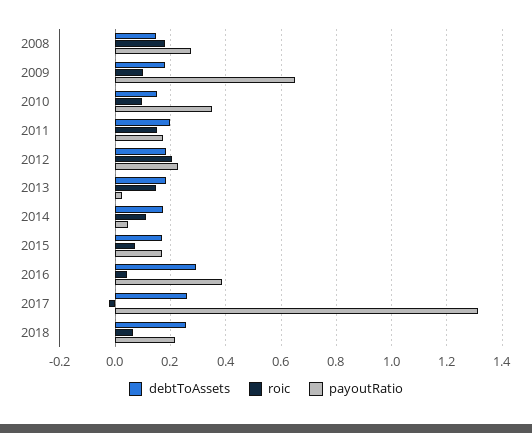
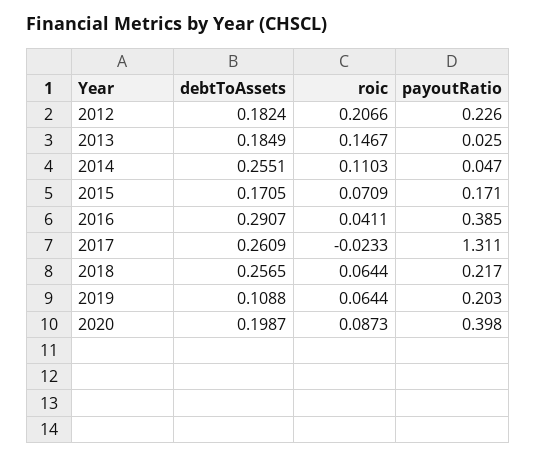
debtToAssets, 2008: 0.15 -> none
roic, 2008: 0.175 -> none
payoutRatio, 2008: 0.275 -> none
debtToAssets, 2009: 0.175 -> none
roic, 2009: 0.1 -> none
payoutRatio, 2009: 0.65 -> none
debtToAssets, 2010: 0.15 -> none
roic, 2010: 0.1 -> none
payoutRatio, 2010: 0.35 -> none
debtToAssets, 2011: 0.2 -> none
roic, 2011: 0.15 -> none
payoutRatio, 2011: 0.175 -> none
debtToAssets, 2014: 0.175 -> 0.2551
debtToAssets, 2019: none -> 0.1088
roic, 2019: none -> 0.0644
payoutRatio, 2019: none -> 0.203
debtToAssets, 2020: none -> 0.1987
roic, 2020: none -> 0.0873
payoutRatio, 2020: none -> 0.398

